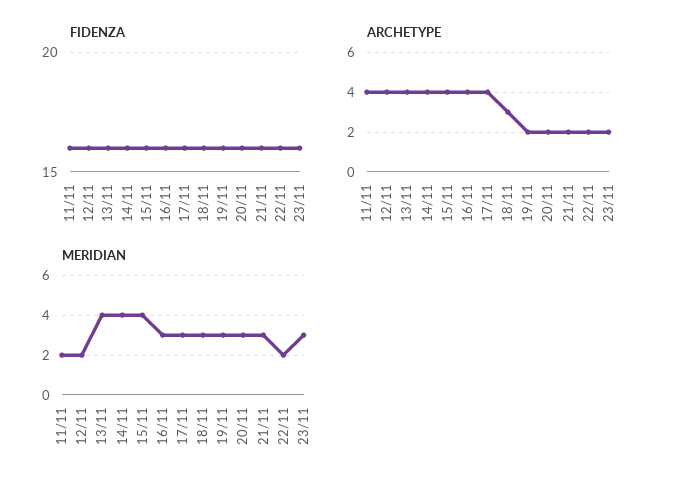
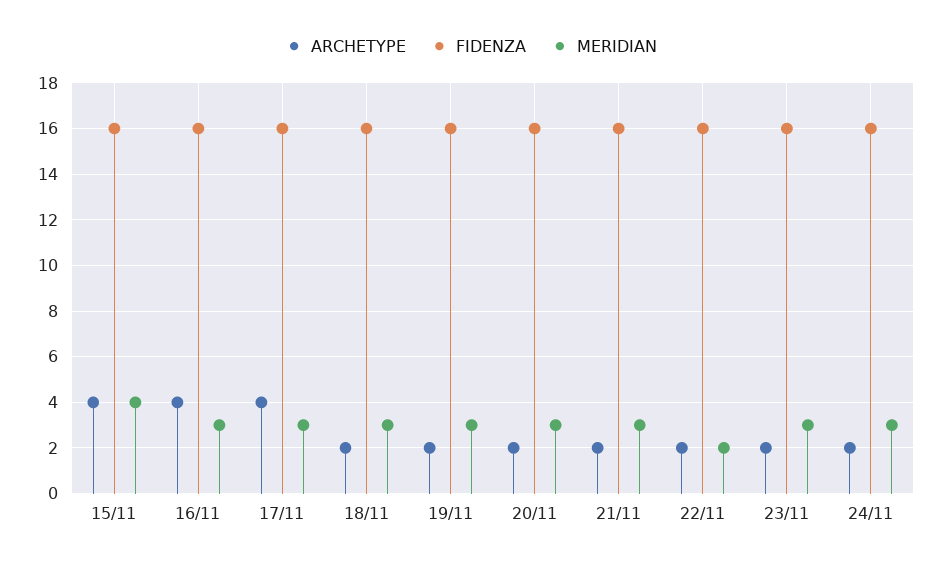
FIDENZA, 11/11: 16 -> none
FIDENZA, 12/11: 16 -> none
FIDENZA, 13/11: 16 -> none
FIDENZA, 14/11: 16 -> none
ARCHETYPE, 11/11: 4 -> none
ARCHETYPE, 12/11: 4 -> none
ARCHETYPE, 13/11: 4 -> none
ARCHETYPE, 14/11: 4 -> none
ARCHETYPE, 18/11: 3 -> 2
MERIDIAN, 11/11: 2 -> none
MERIDIAN, 12/11: 2 -> none
MERIDIAN, 13/11: 4 -> none
MERIDIAN, 14/11: 4 -> none
ARCHETYPE, 24/11: none -> 2
FIDENZA, 24/11: none -> 16
MERIDIAN, 24/11: none -> 3

